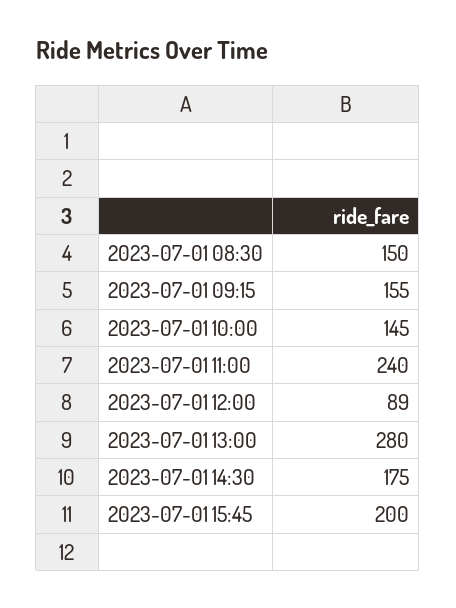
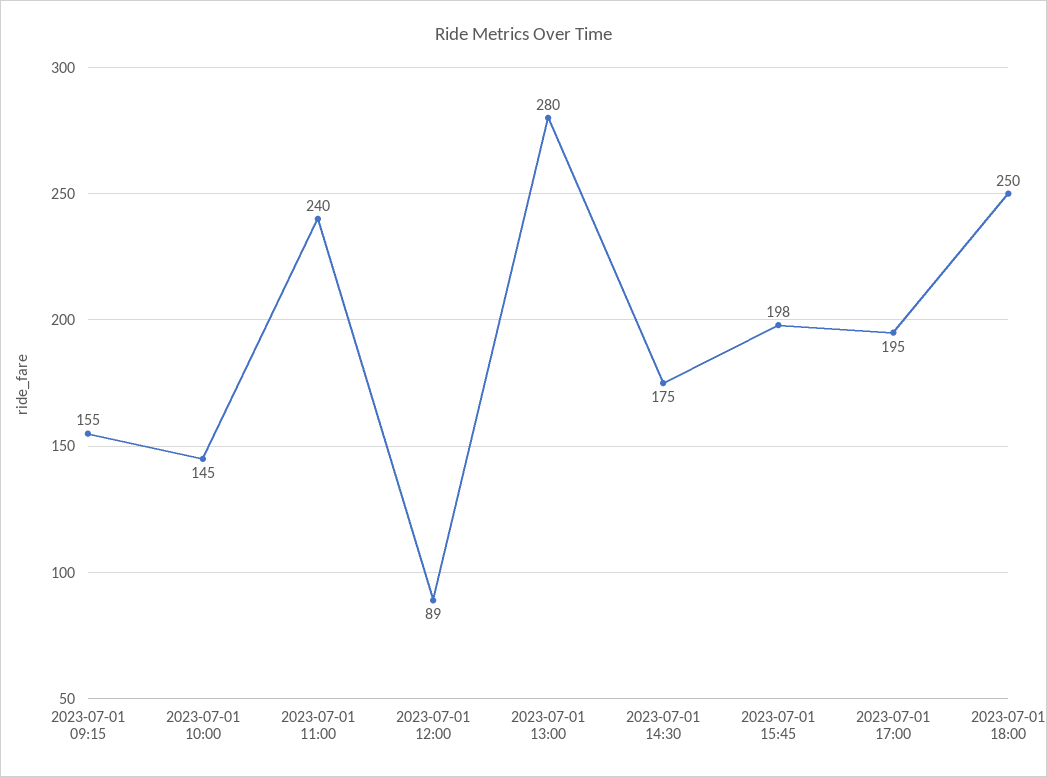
2023-07-01 08:30: 150 -> none
2023-07-01 15:45: 200 -> 198
2023-07-01 17:00: none -> 195
2023-07-01 18:00: none -> 250

